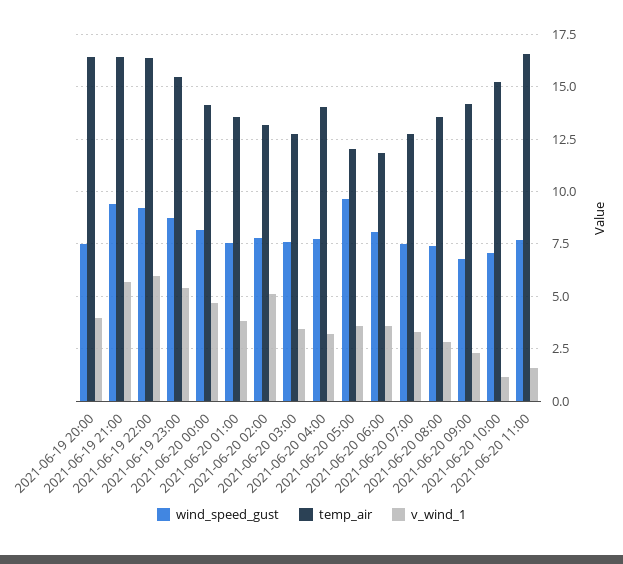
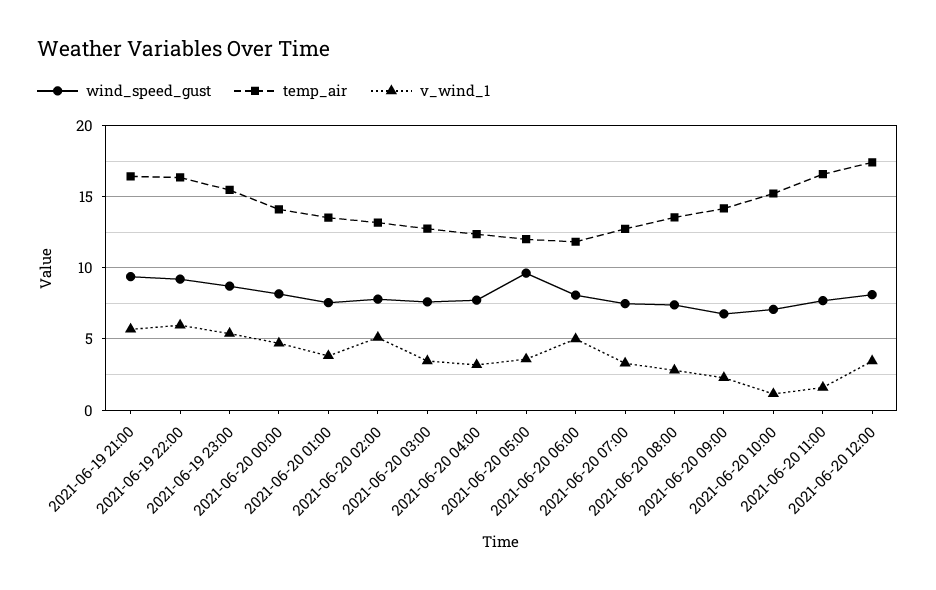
wind_speed_gust, 2021-06-19 20:00: 7.5 -> none
temp_air, 2021-06-19 20:00: 16.5 -> none
v_wind_1, 2021-06-19 20:00: 4 -> none
temp_air, 2021-06-20 04:00: 14 -> 12.5
v_wind_1, 2021-06-20 06:00: 3.5 -> 5
wind_speed_gust, 2021-06-20 12:00: none -> 8
temp_air, 2021-06-20 12:00: none -> 17.5
v_wind_1, 2021-06-20 12:00: none -> 3.5

